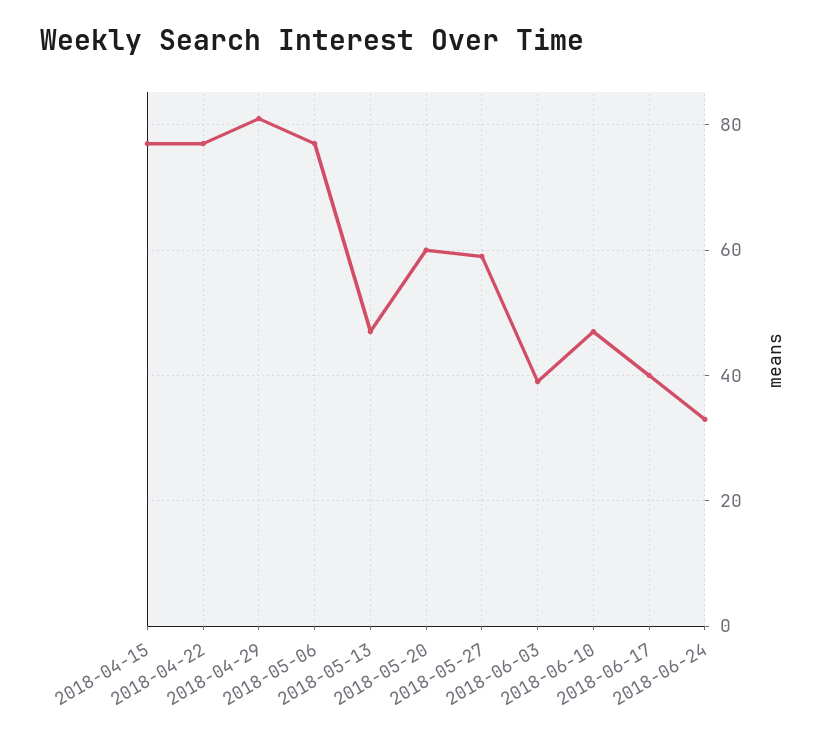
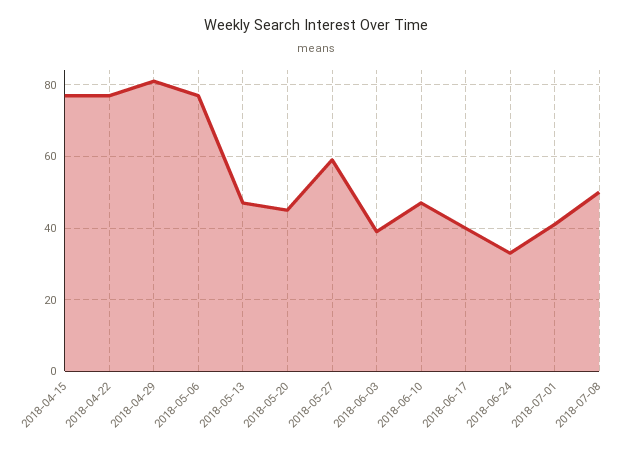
2018-05-20: 60 -> 45
2018-07-01: none -> 40
2018-07-08: none -> 50

